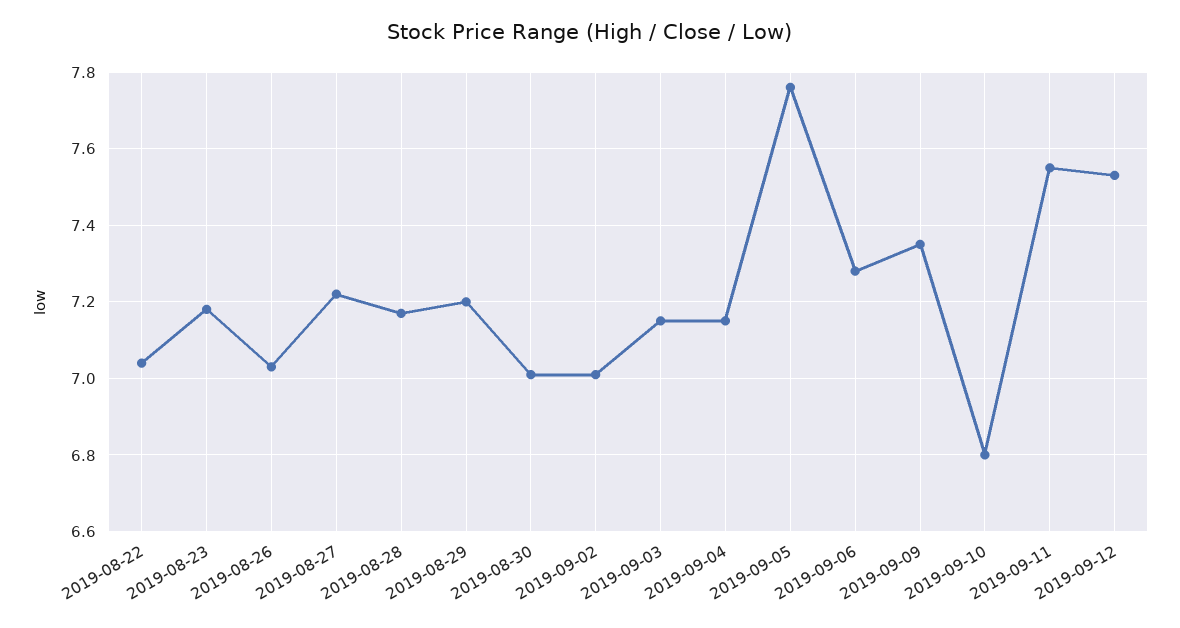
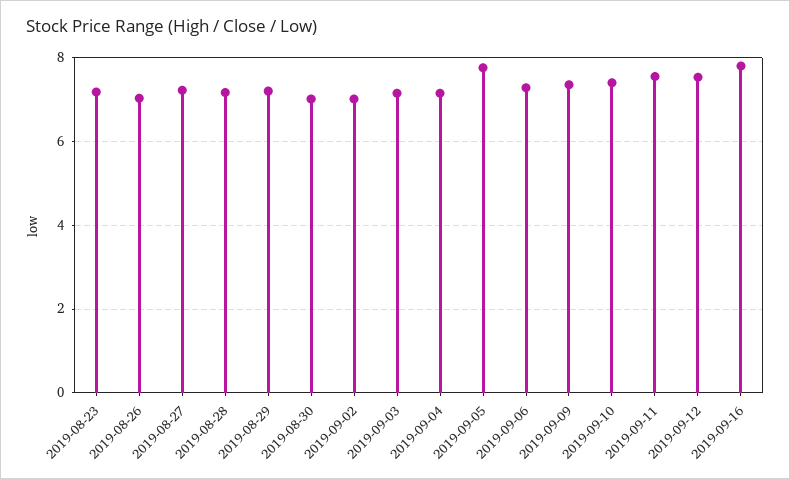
2019-08-22: 7.05 -> none
2019-09-10: 6.8 -> 7.4
2019-09-16: none -> 7.8

